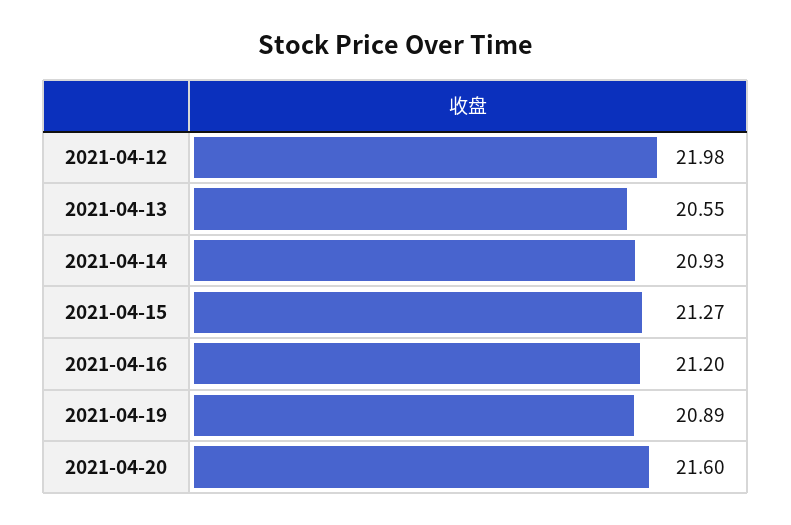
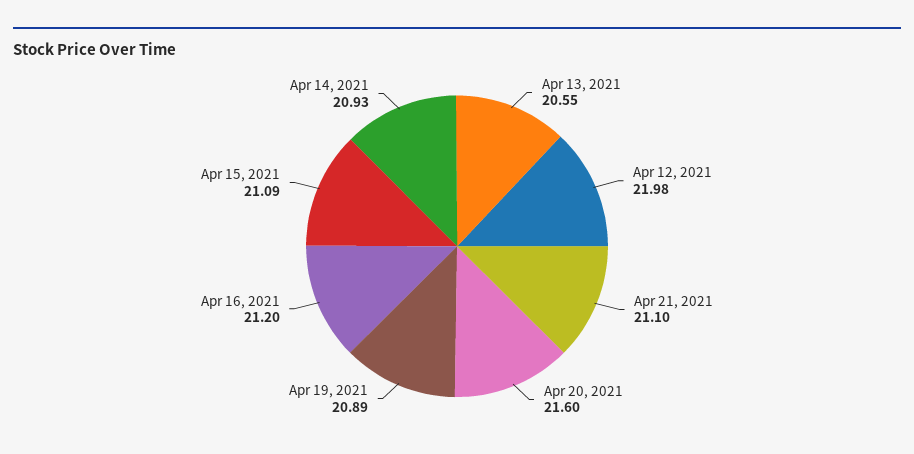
2021-04-15: 21.27 -> 21.09
Apr 21, 2021: none -> 21.1

